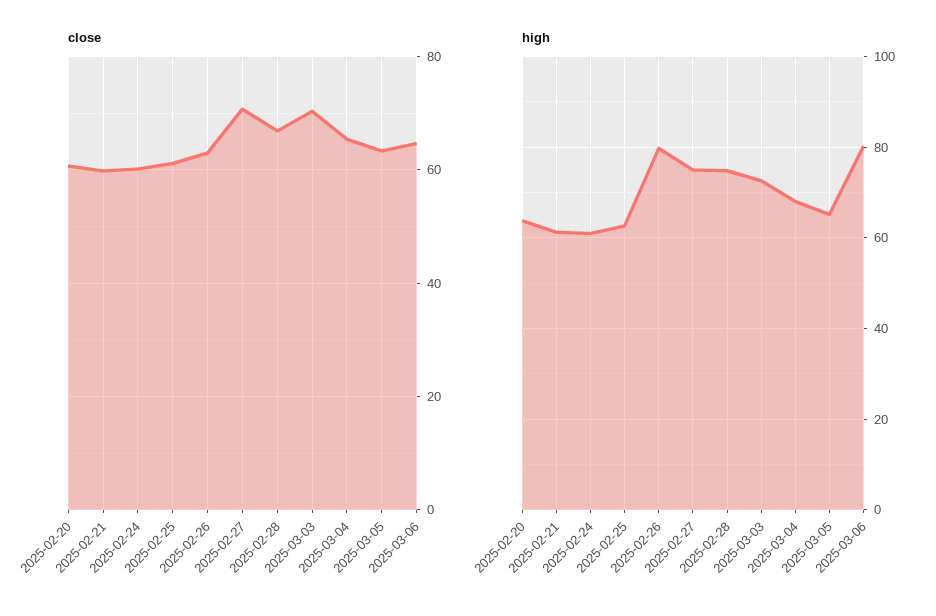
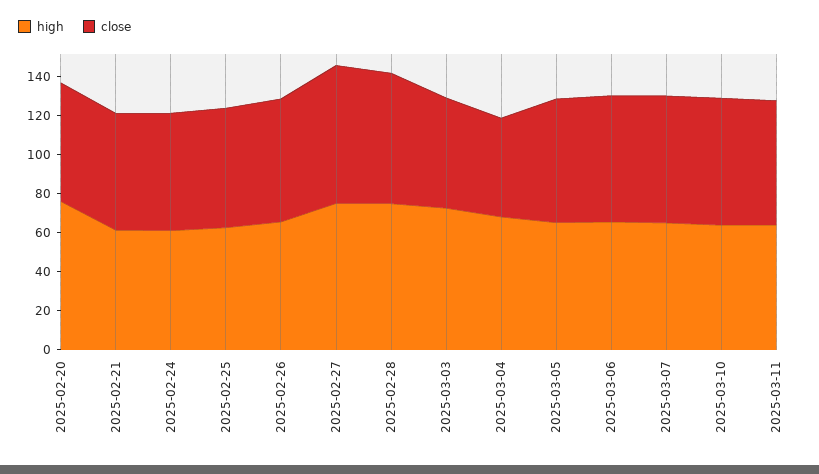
close, 2025-03-03: 70 -> 55
close, 2025-03-04: 66 -> 50
high, 2025-02-20: 64 -> 75
high, 2025-02-26: 80 -> 65
high, 2025-03-06: 80 -> 65
high, 2025-03-07: none -> 65
close, 2025-03-07: none -> 65
high, 2025-03-10: none -> 65
close, 2025-03-10: none -> 65
high, 2025-03-11: none -> 65
close, 2025-03-11: none -> 65

